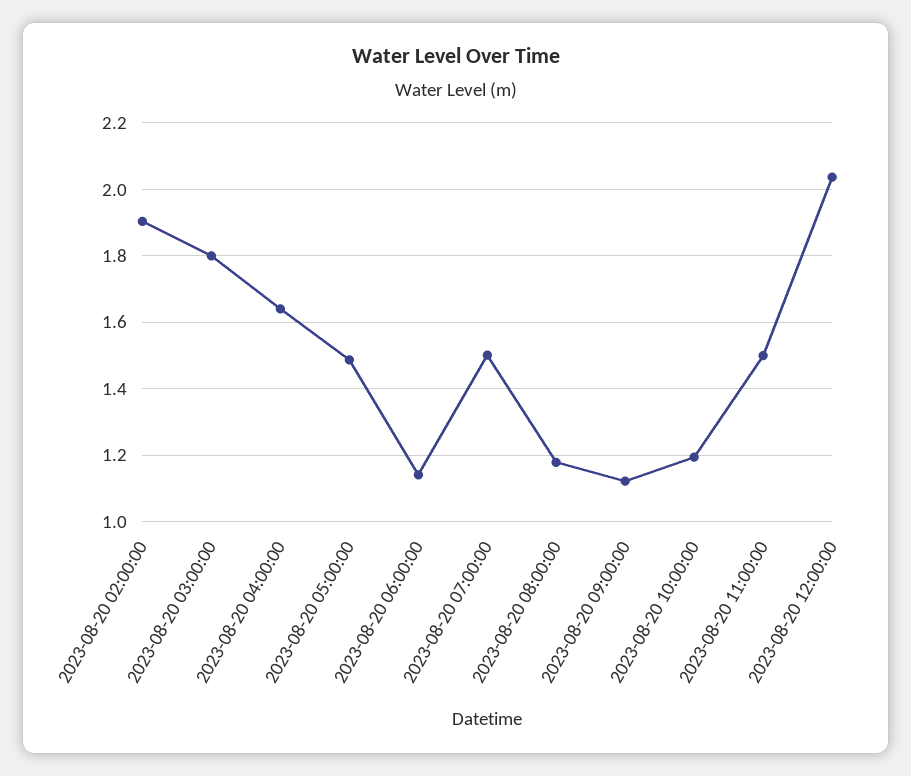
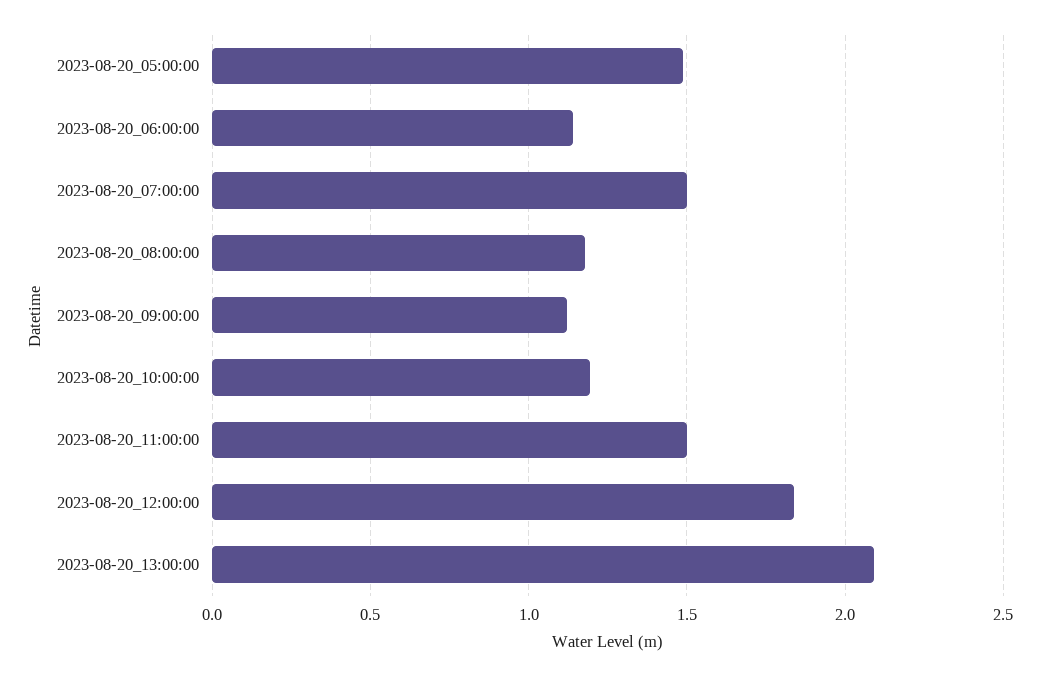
2023-08-20 02:00:00: 1.9 -> none
2023-08-20 03:00:00: 1.8 -> none
2023-08-20 04:00:00: 1.64 -> none
2023-08-20 12:00:00: 2.04 -> 1.85
2023-08-20_13:00:00: none -> 2.1

